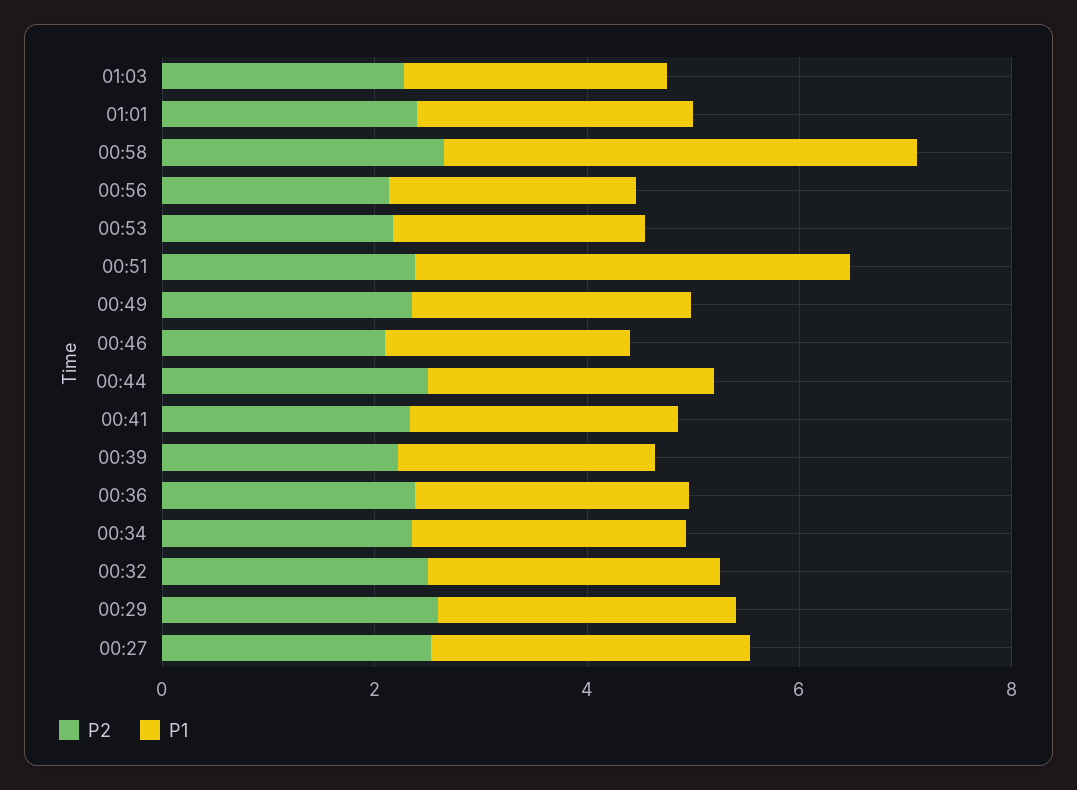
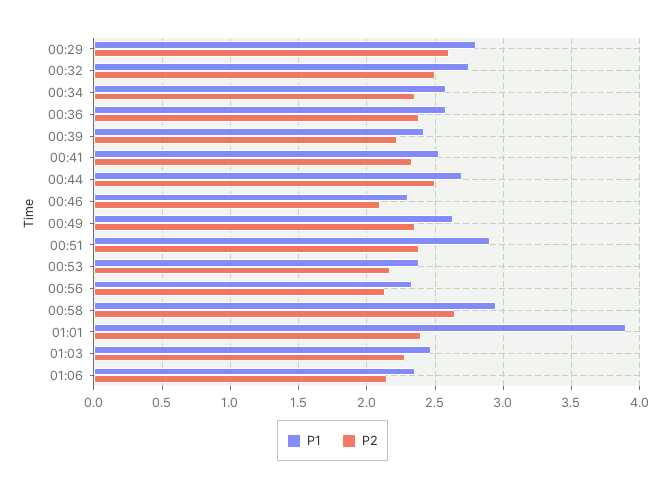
P1, 01:01: 2.5 -> 3.9
P1, 00:58: 4.5 -> 2.95
P1, 00:51: 4 -> 2.9
P2, 00:27: 2.5 -> none
P1, 00:27: 3 -> none
P1, 01:06: none -> 2.35
P2, 01:06: none -> 2.15

